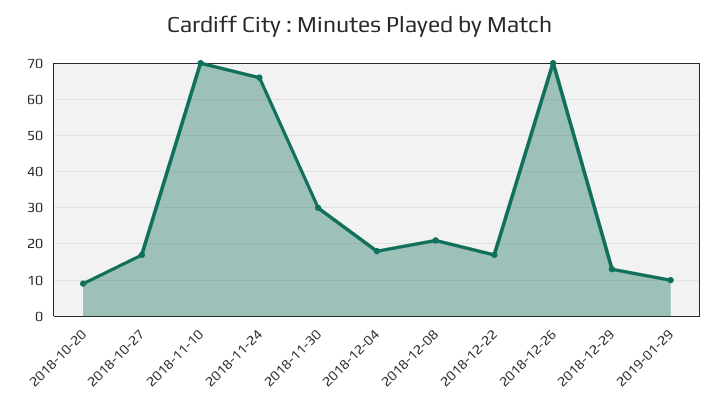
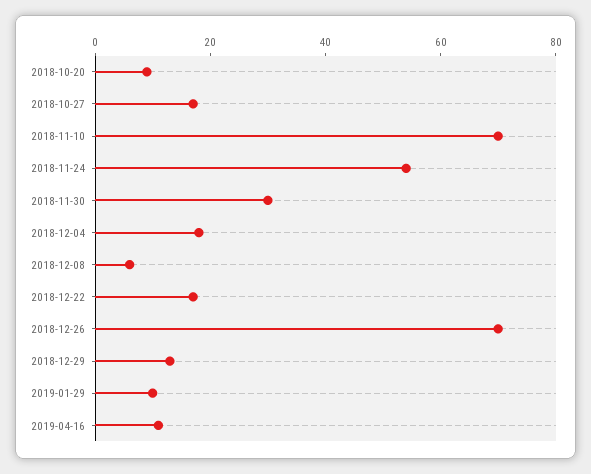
2018-11-24: 65 -> 55
2018-12-08: 20 -> 5
2019-04-16: none -> 10

